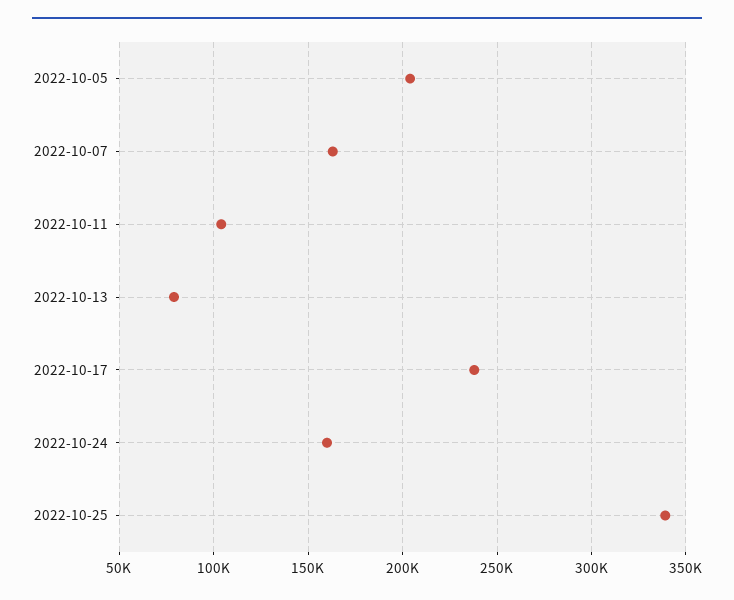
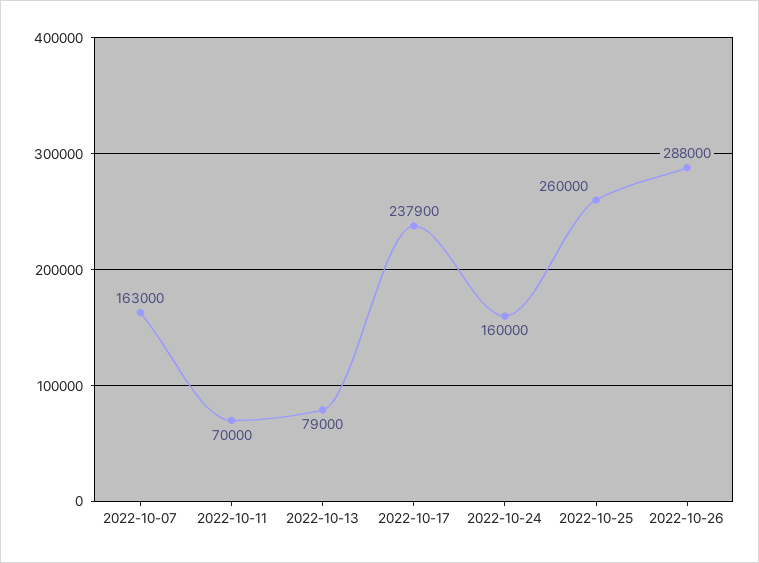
2022-10-05: 205000 -> none
2022-10-11: 105000 -> 70000
2022-10-25: 340000 -> 260000
2022-10-26: none -> 288000

